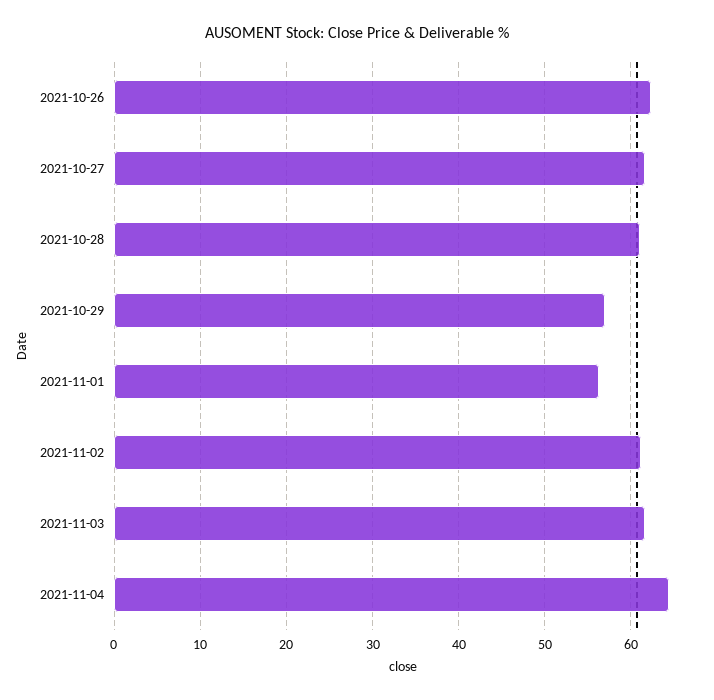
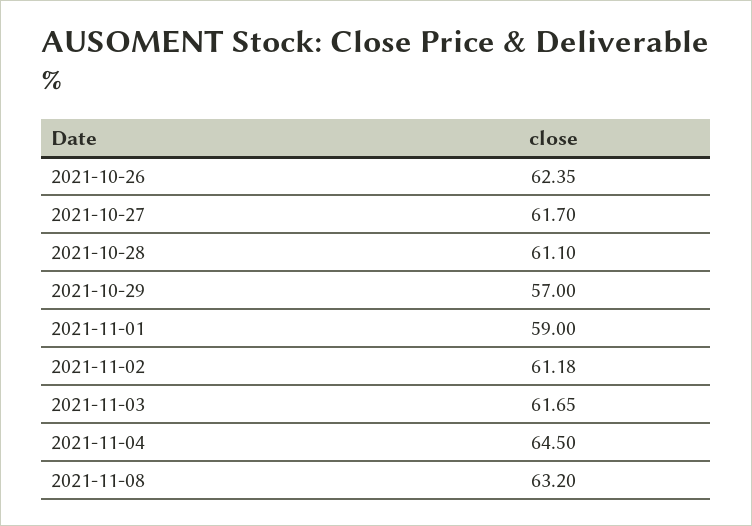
2021-11-01: 56 -> 59
2021-11-08: none -> 63.2

